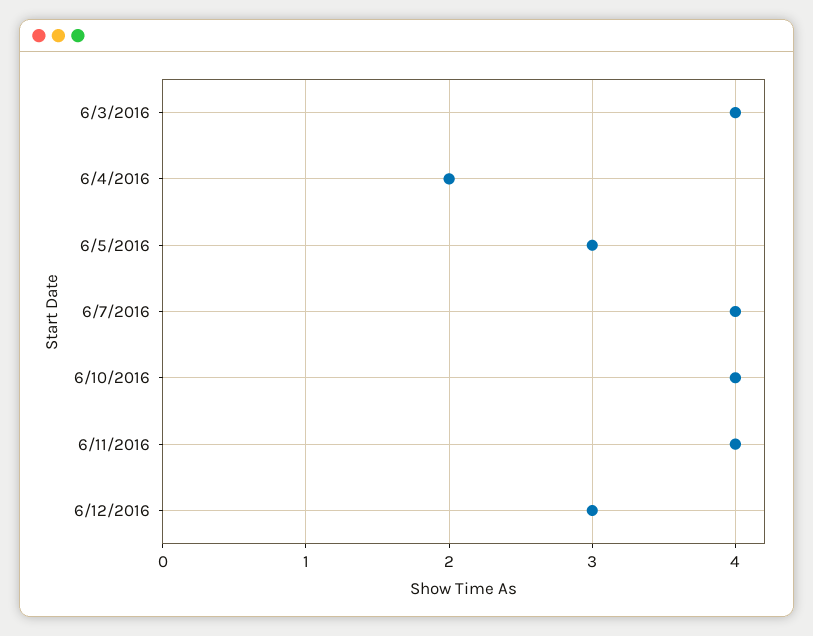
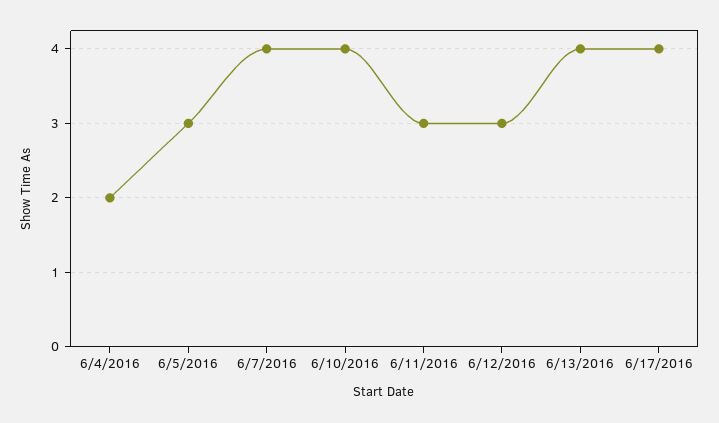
6/3/2016: 4 -> none
6/11/2016: 4 -> 3
6/13/2016: none -> 4
6/17/2016: none -> 4

